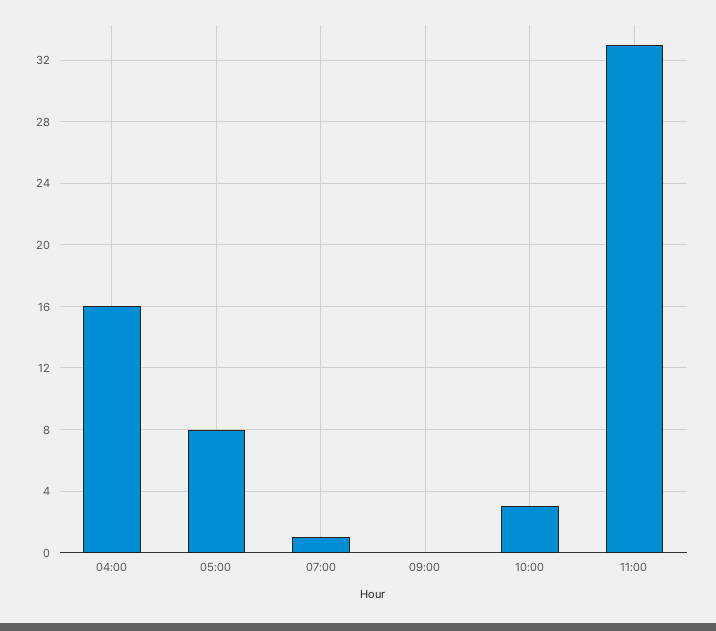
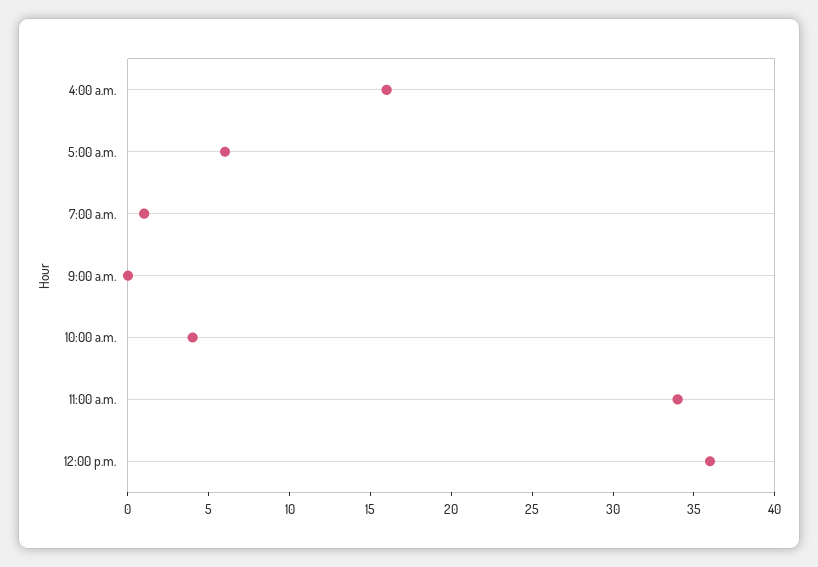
05:00: 8 -> 6
10:00: 3 -> 4
11:00: 33 -> 34
12:00 p.m.: none -> 36

